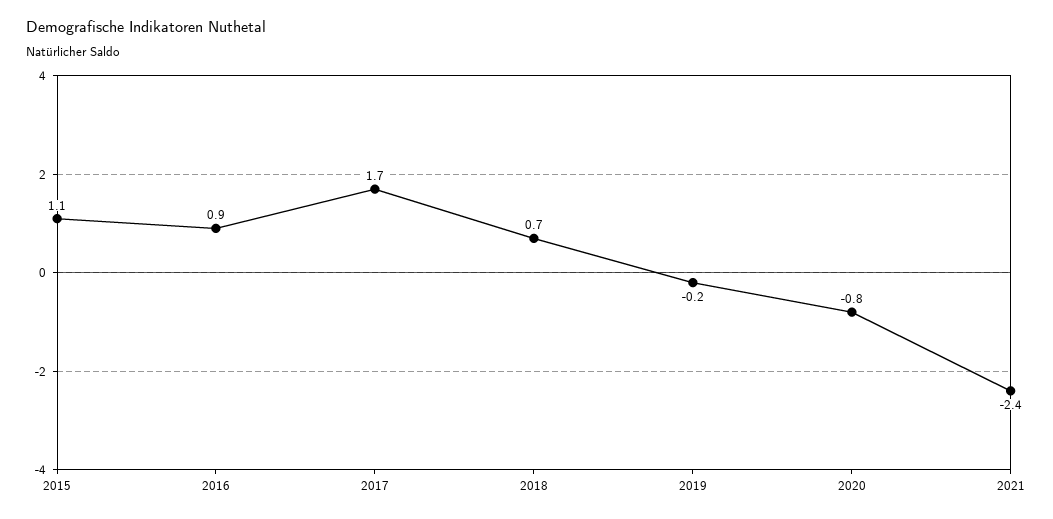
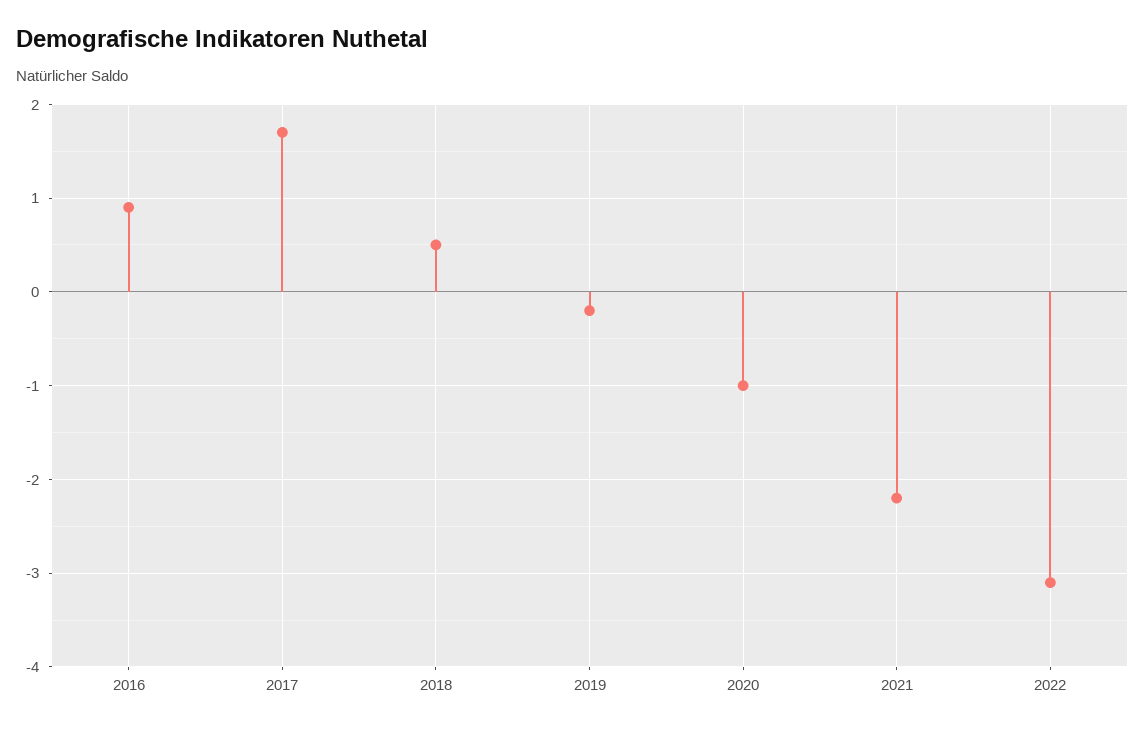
2015: 1.1 -> none
2018: 0.7 -> 0.5
2020: -0.8 -> -1
2021: -2.4 -> -2.2
2022: none -> -3.1

